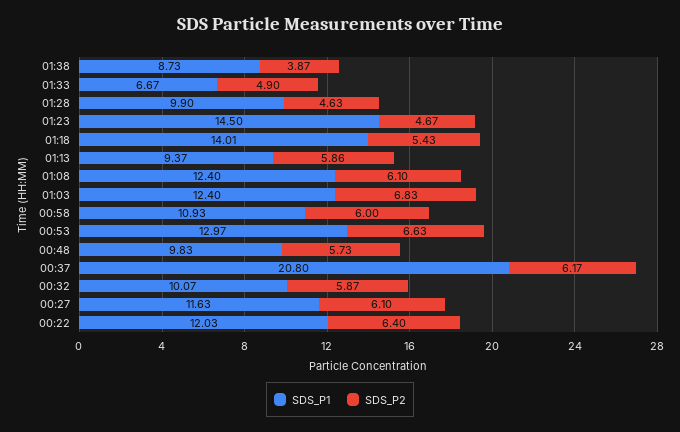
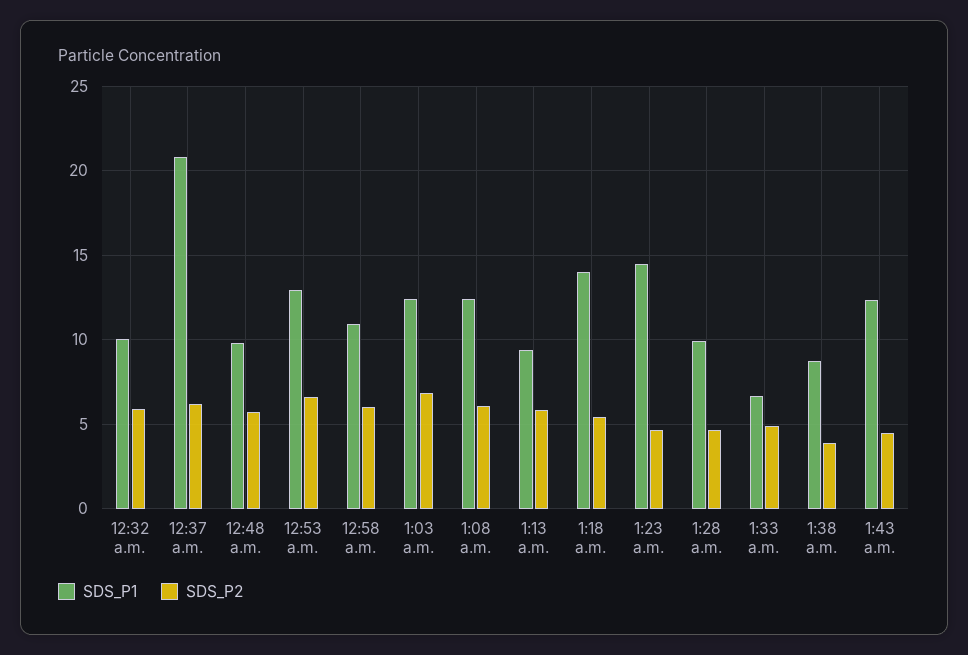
SDS_P1, 00:27: 11.63 -> none
SDS_P2, 00:27: 6.1 -> none
SDS_P1, 00:22: 12.03 -> none
SDS_P2, 00:22: 6.4 -> none
SDS_P1, 1:43 a.m.: none -> 12.5
SDS_P2, 1:43 a.m.: none -> 4.5

